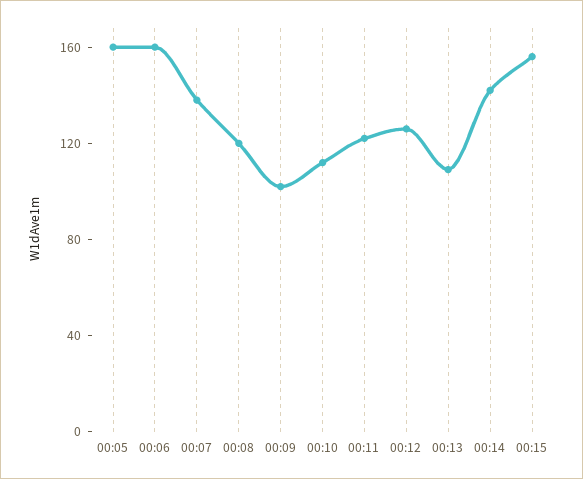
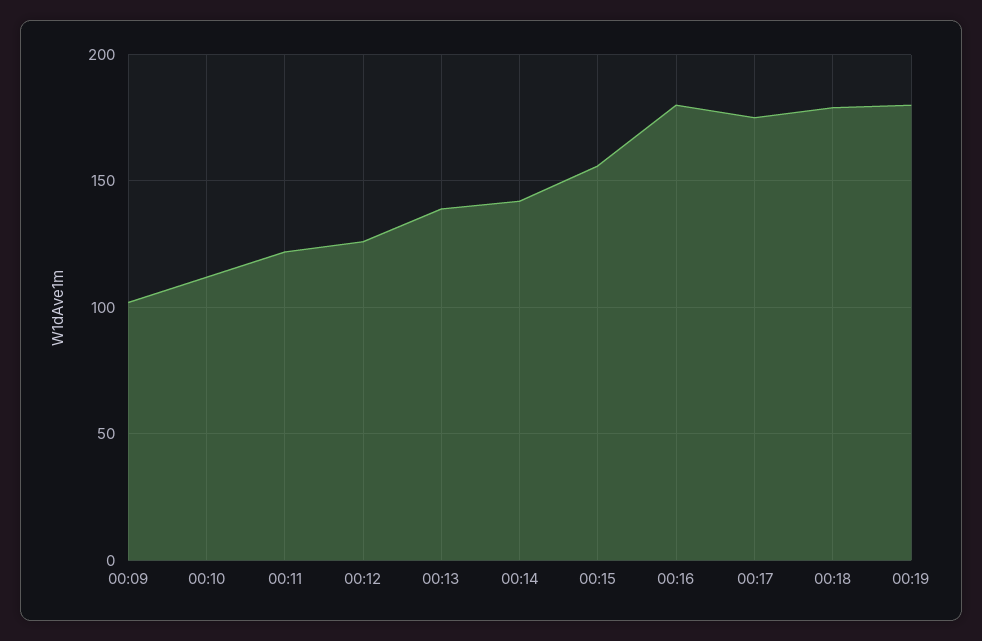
00:05: 160 -> none
00:06: 160 -> none
00:07: 140 -> none
00:08: 120 -> none
00:13: 110 -> 140
00:16: none -> 180
00:17: none -> 175
00:18: none -> 180
00:19: none -> 180

